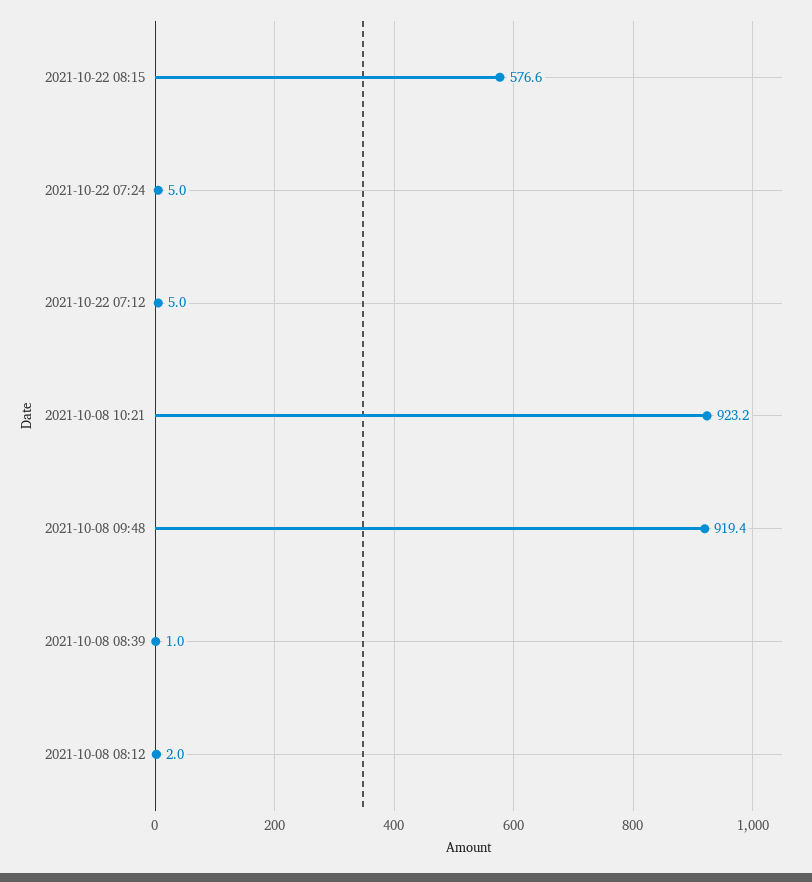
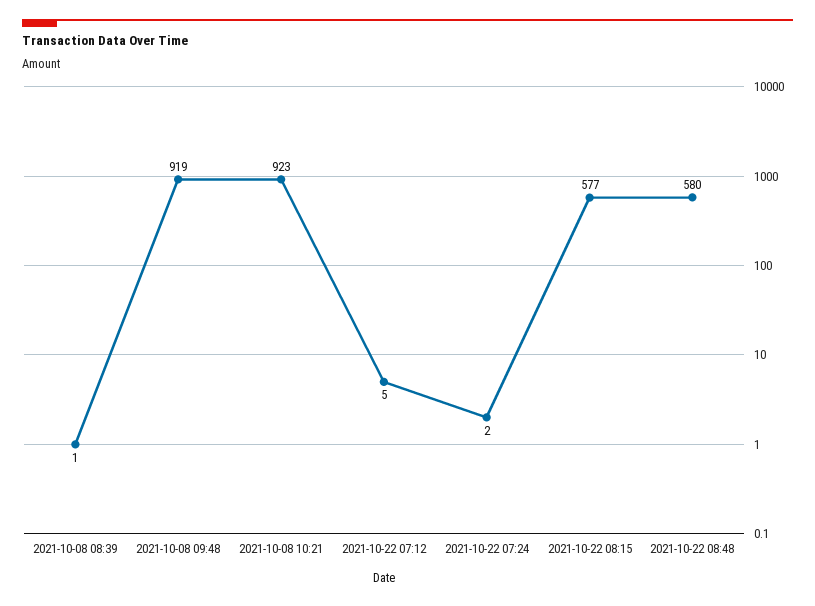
2021-10-22 07:24: 5 -> 2
2021-10-08 08:12: 2 -> none
2021-10-22 08:48: none -> 580

